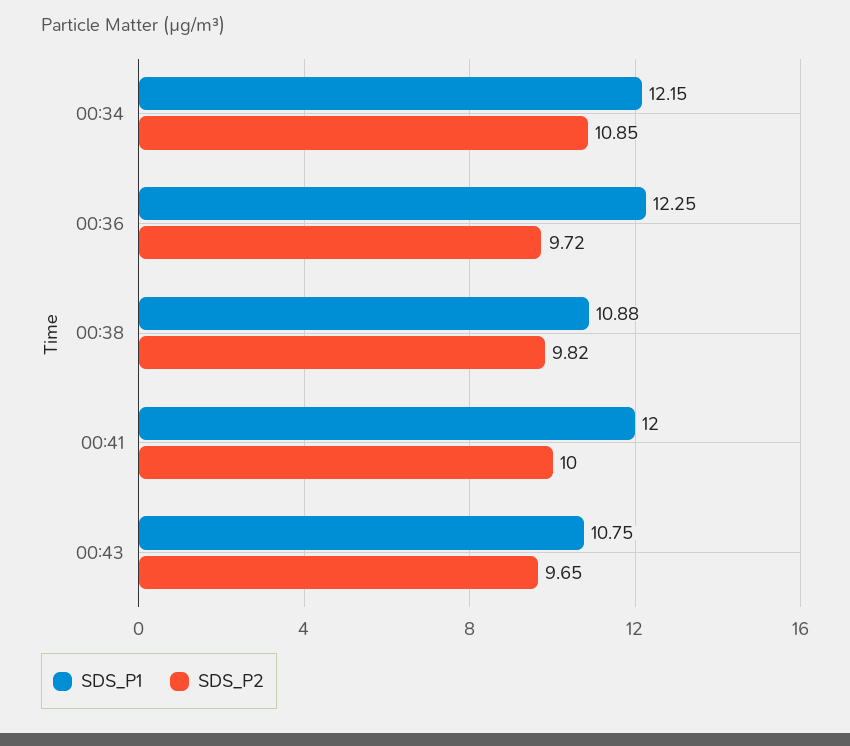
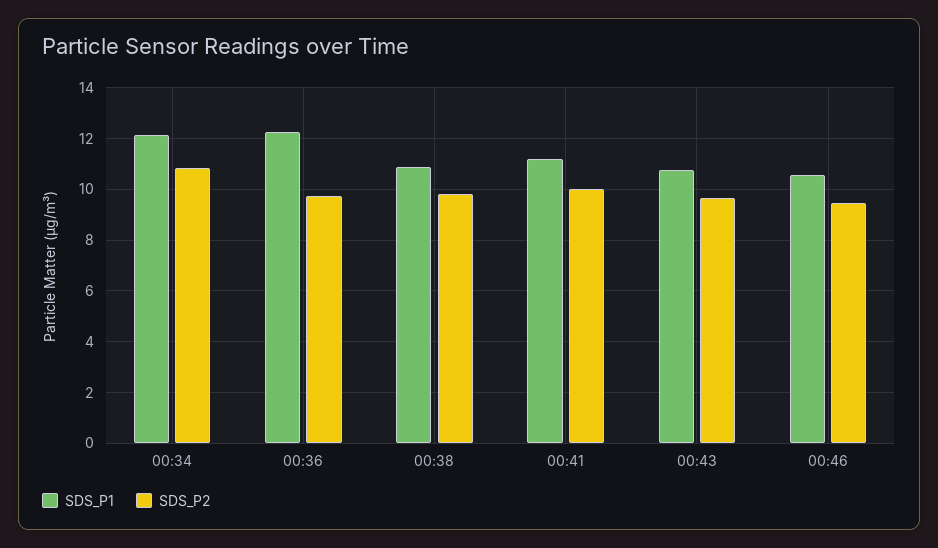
SDS_P1, 00:41: 12 -> 11.25
SDS_P1, 00:46: none -> 10.5
SDS_P2, 00:46: none -> 9.5

